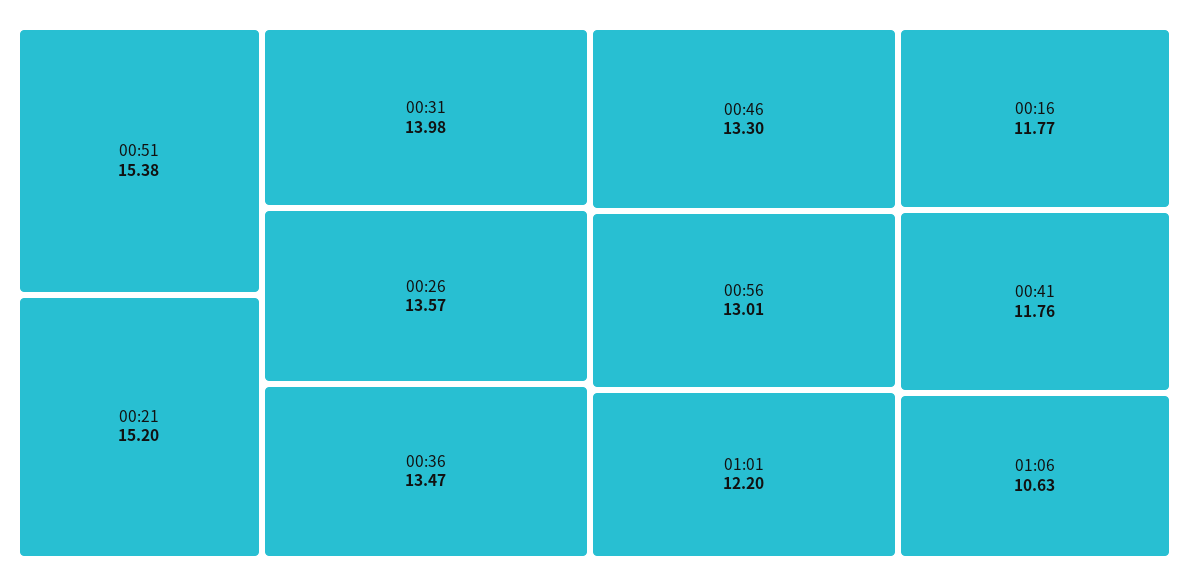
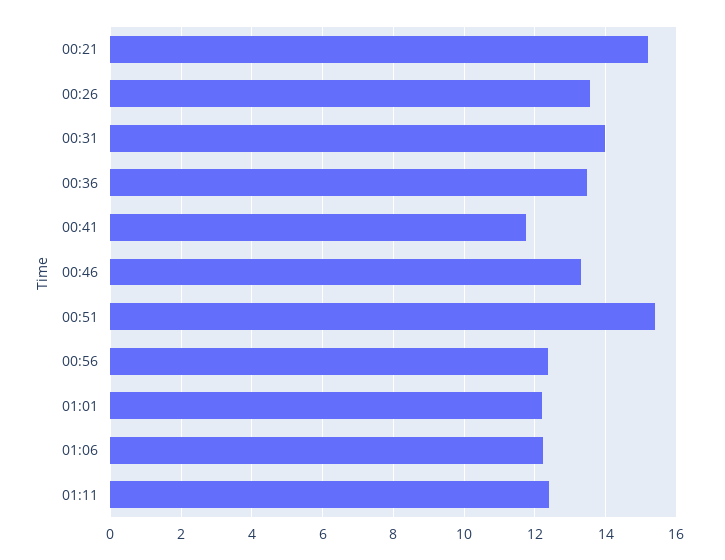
00:56: 13.01 -> 12.4
00:16: 11.77 -> none
01:06: 10.63 -> 12.2
01:11: none -> 12.4

